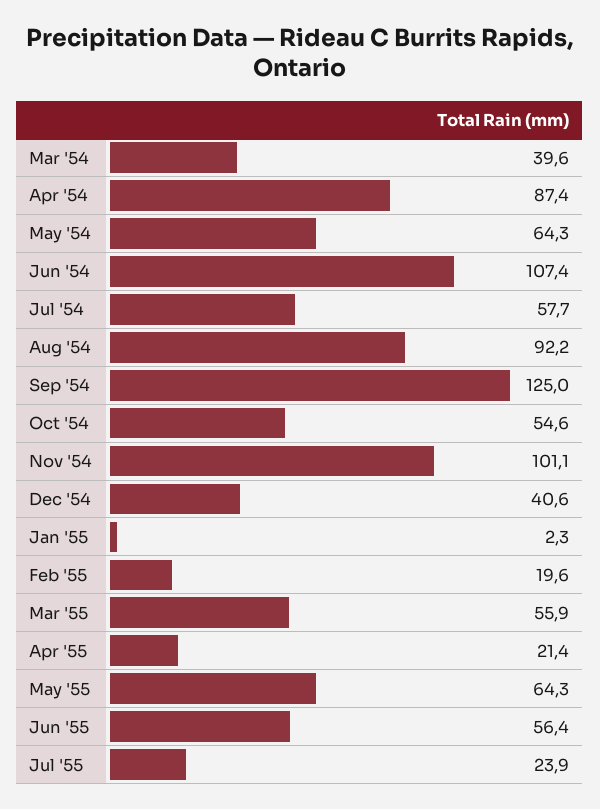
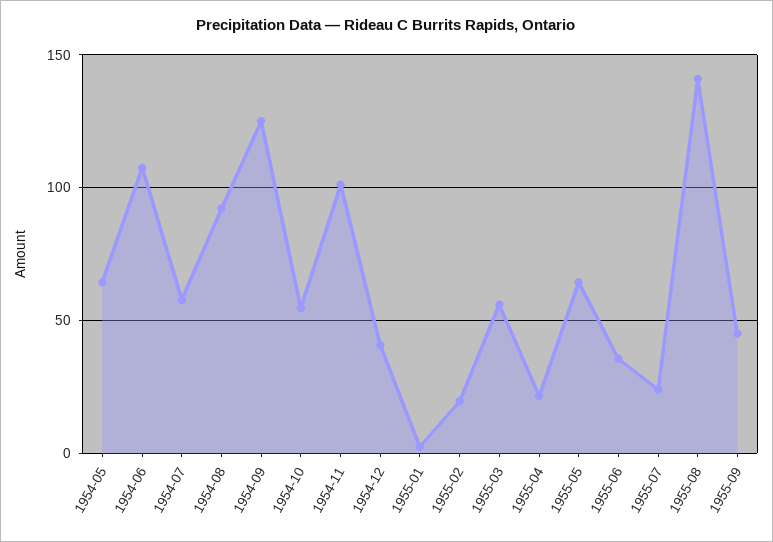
Mar '54: 39.6 -> none
Apr '54: 87.4 -> none
Jun '55: 56.4 -> 35
1955-08: none -> 140
1955-09: none -> 45

